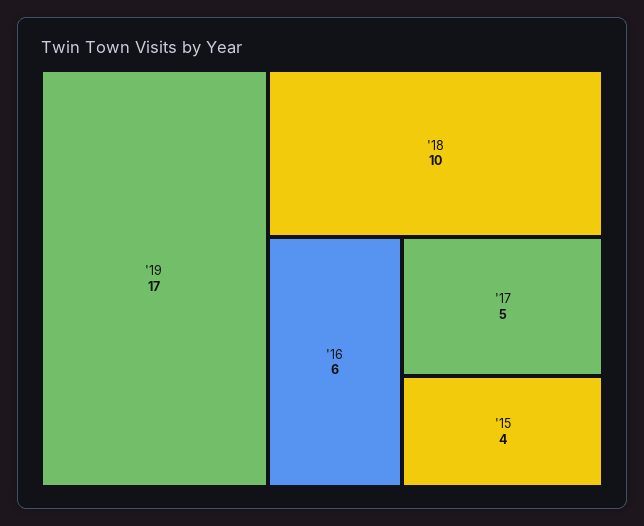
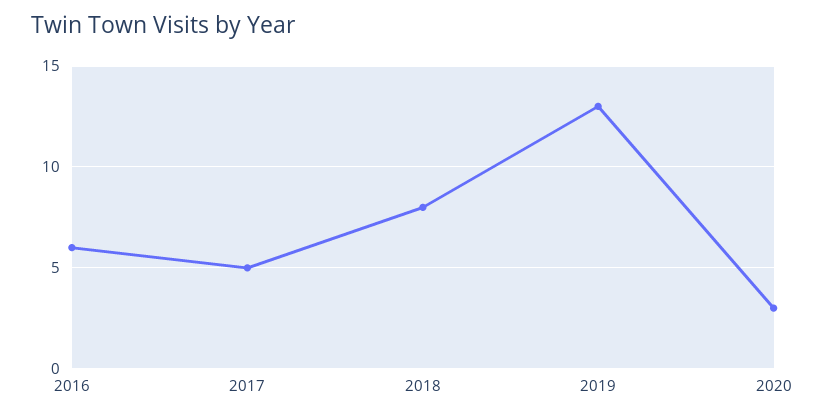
'19: 17 -> 13
'18: 10 -> 8
'15: 4 -> none
2020: none -> 3

